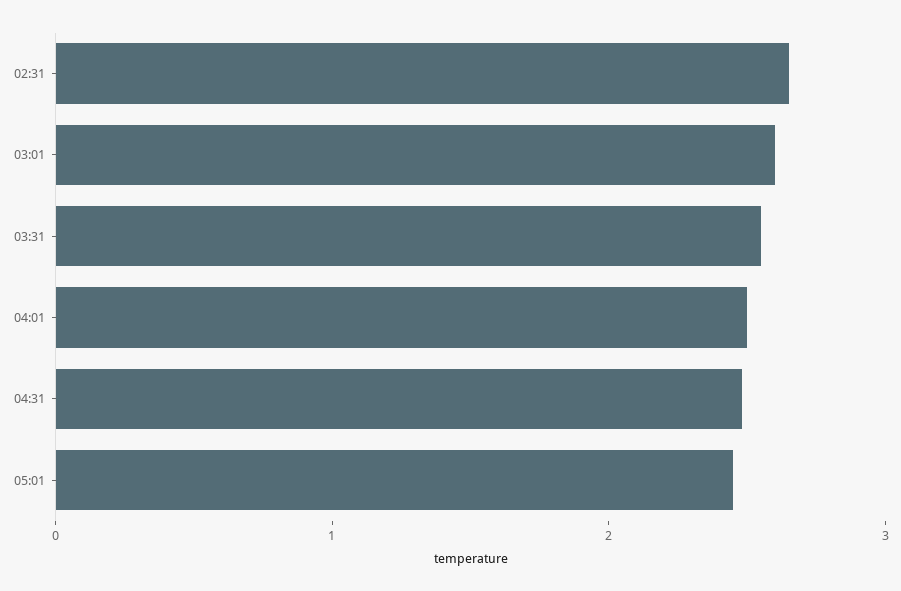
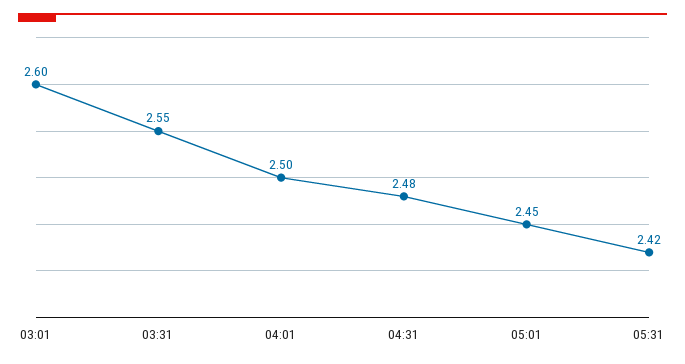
02:31: 2.6 -> none
05:31: none -> 2.42

